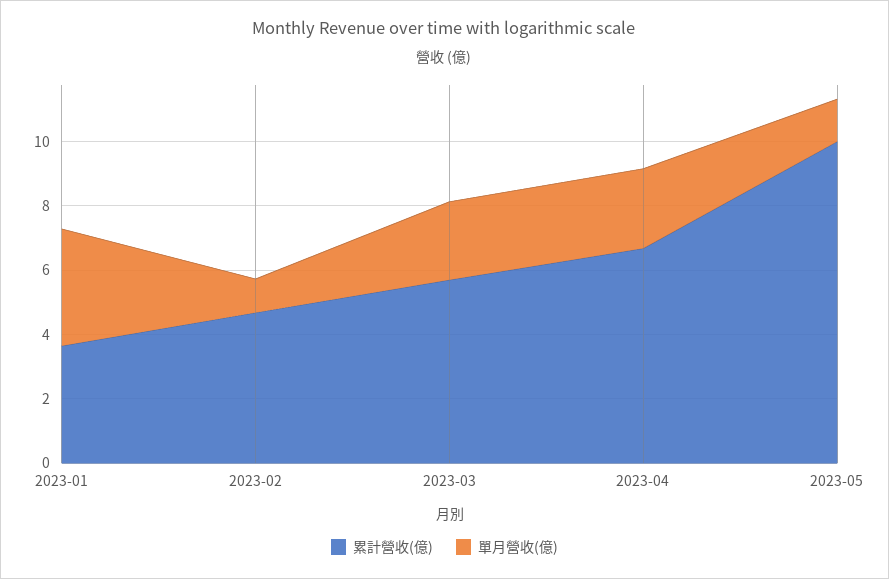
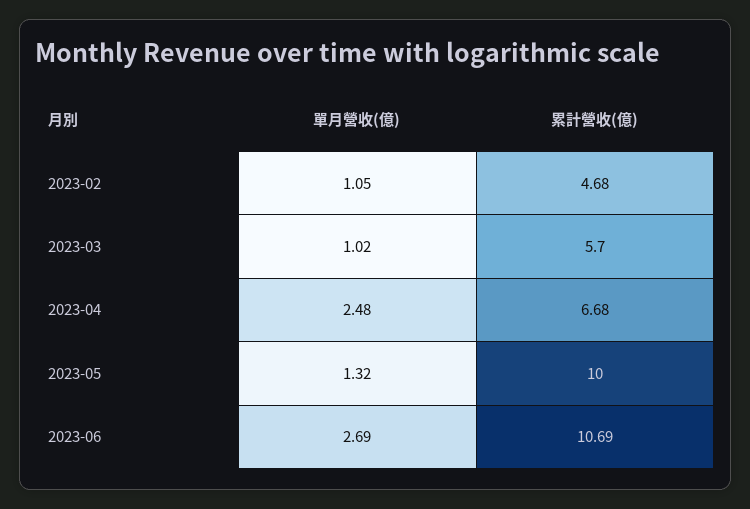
累計營收(億), 2023-01: 3.5 -> none
單月營收(億), 2023-01: 3.5 -> none
單月營收(億), 2023-03: 2.5 -> 1.02
單月營收(億), 2023-06: none -> 2.69
累計營收(億), 2023-06: none -> 10.69

